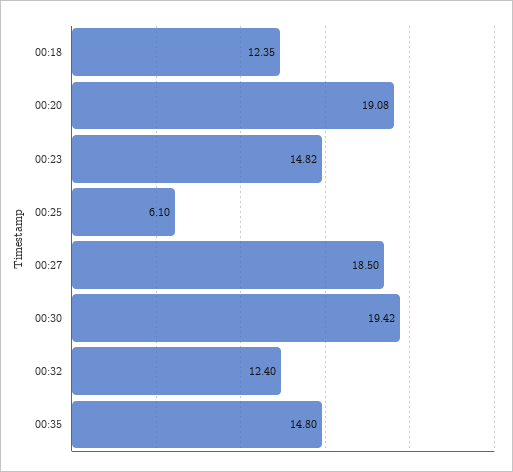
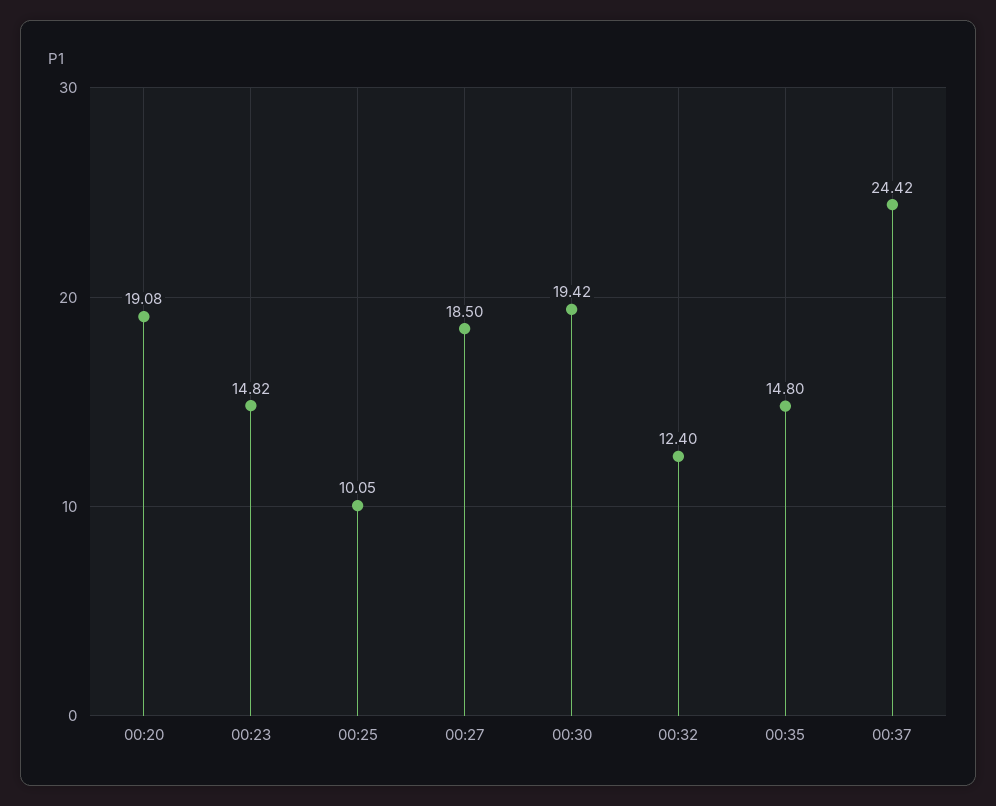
00:18: 12.35 -> none
00:25: 6.1 -> 10.05
00:37: none -> 24.42

